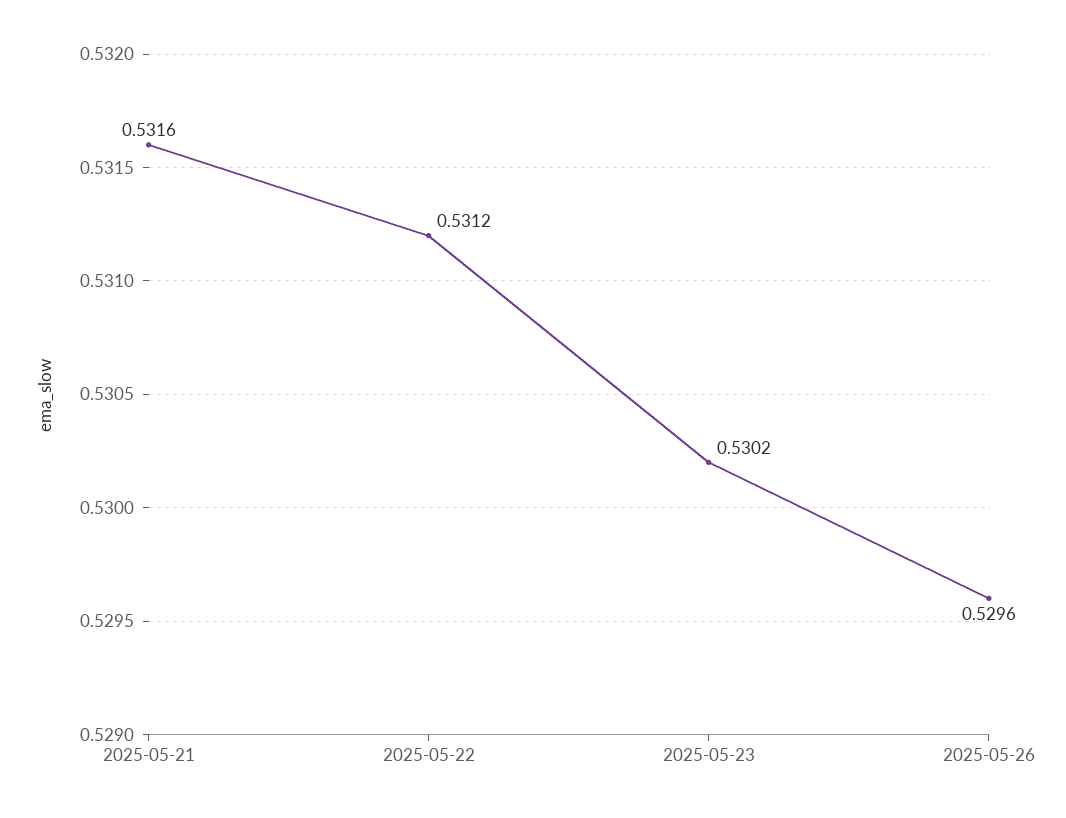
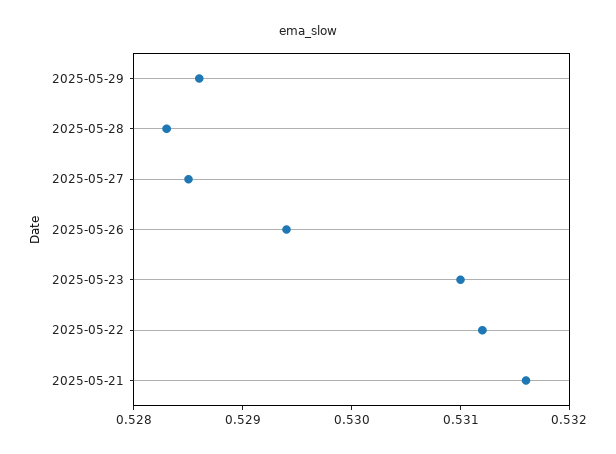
2025-05-23: 0.5302 -> 0.531
2025-05-26: 0.5296 -> 0.5294
2025-05-29: none -> 0.5286
2025-05-28: none -> 0.5283
2025-05-27: none -> 0.5285

